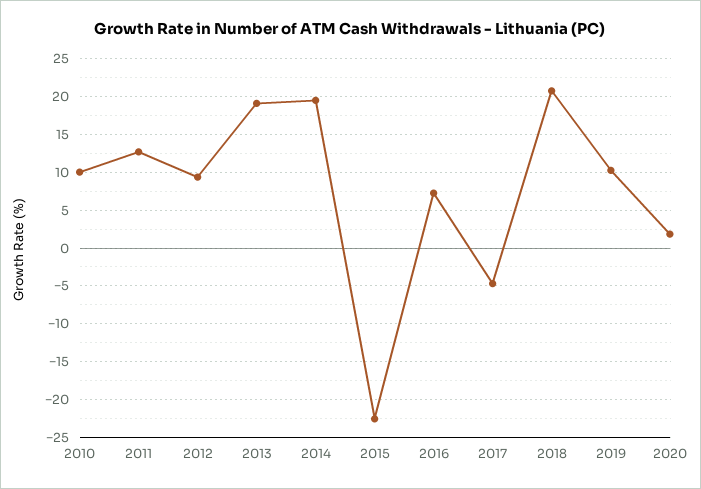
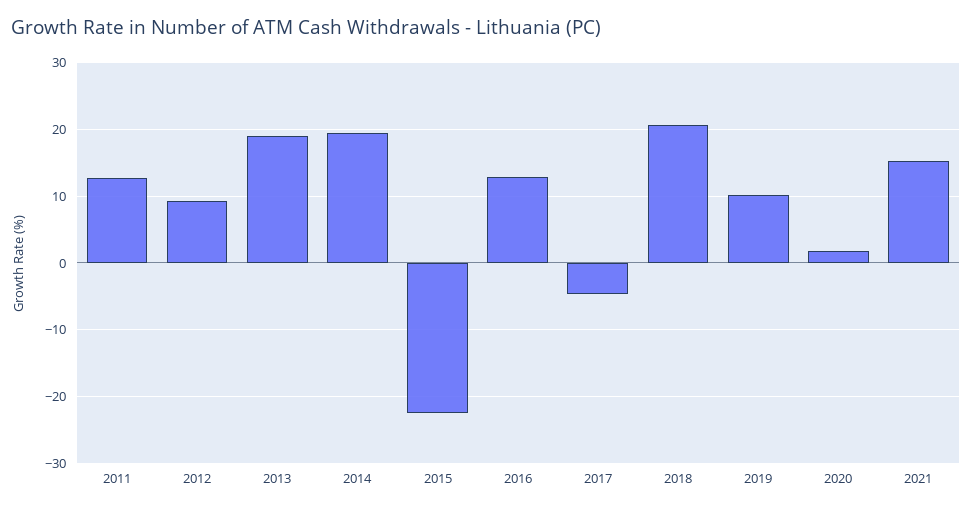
2010: 10 -> none
2016: 7 -> 13
2021: none -> 15

